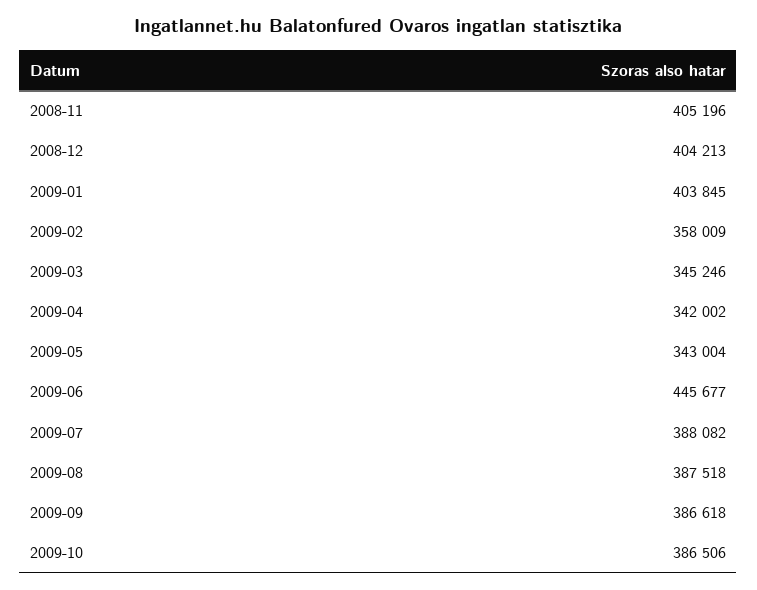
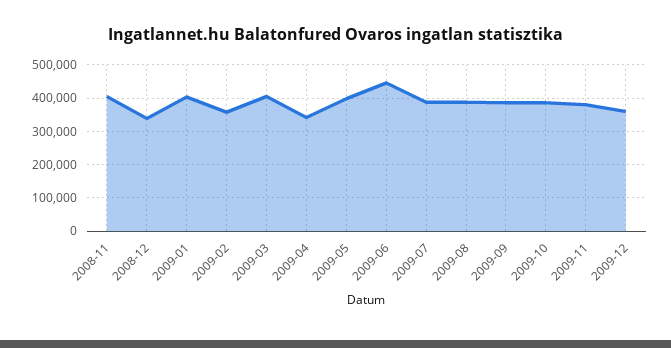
2008-12: 404213 -> 340000
2009-03: 345246 -> 400000
2009-05: 343004 -> 400000
2009-11: none -> 380000
2009-12: none -> 360000

